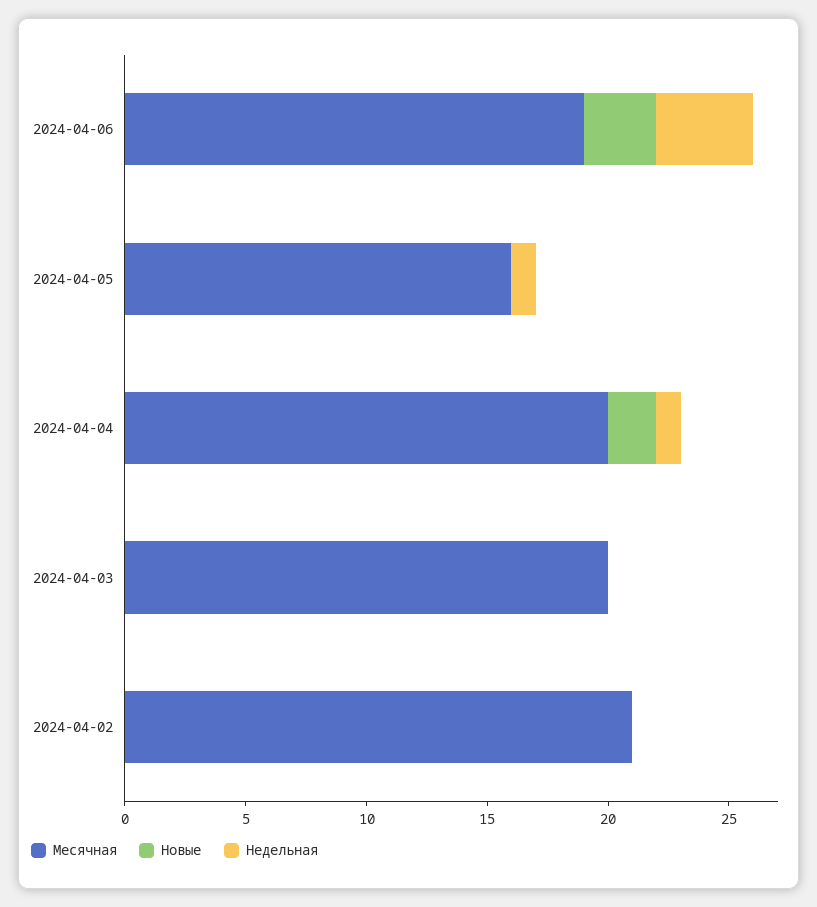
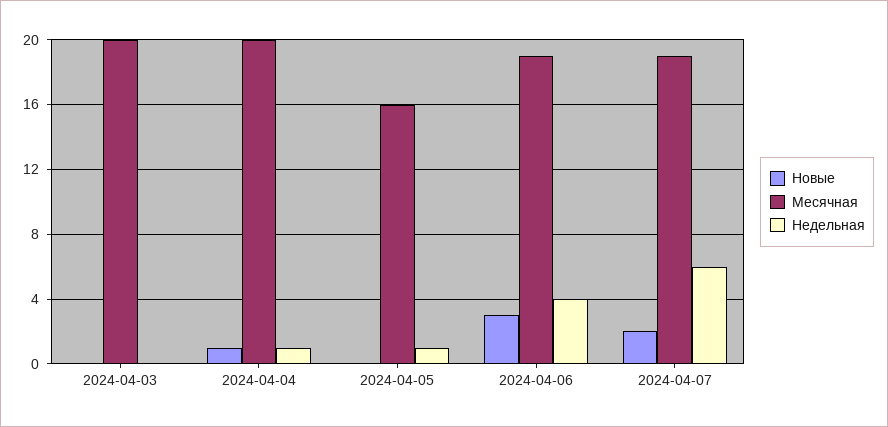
Новые, 2024-04-04: 2 -> 1
Месячная, 2024-04-02: 21 -> none
Новые, 2024-04-02: 0 -> none
Недельная, 2024-04-02: 0 -> none
Новые, 2024-04-07: none -> 2
Месячная, 2024-04-07: none -> 19
Недельная, 2024-04-07: none -> 6

